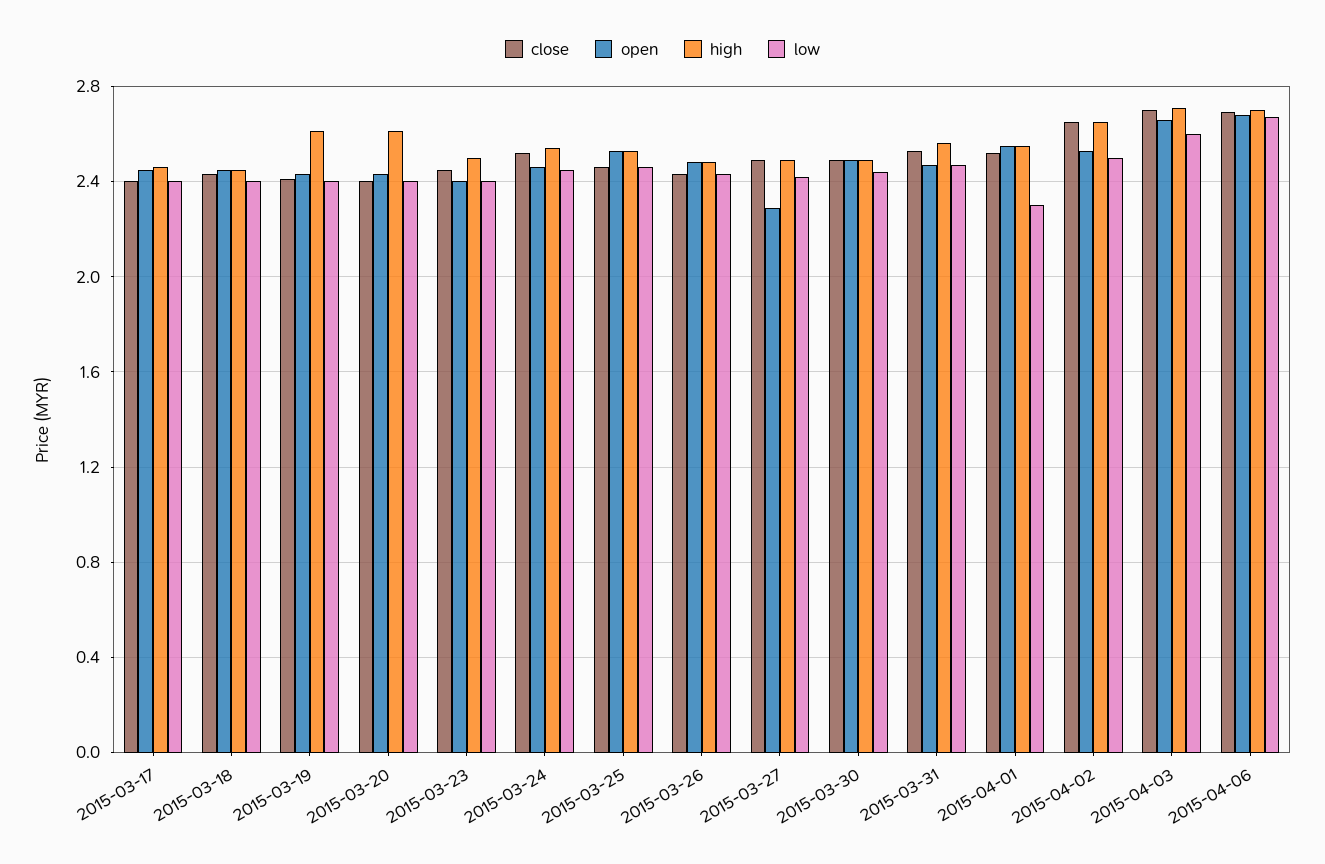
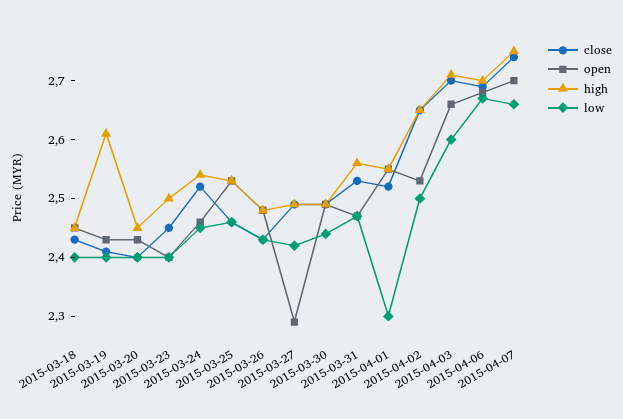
close, 2015-03-17: 2.4 -> none
open, 2015-03-17: 2.45 -> none
high, 2015-03-17: 2.45 -> none
low, 2015-03-17: 2.4 -> none
high, 2015-03-20: 2.6 -> 2.45
close, 2015-04-07: none -> 2.75
open, 2015-04-07: none -> 2.7
high, 2015-04-07: none -> 2.75
low, 2015-04-07: none -> 2.65

